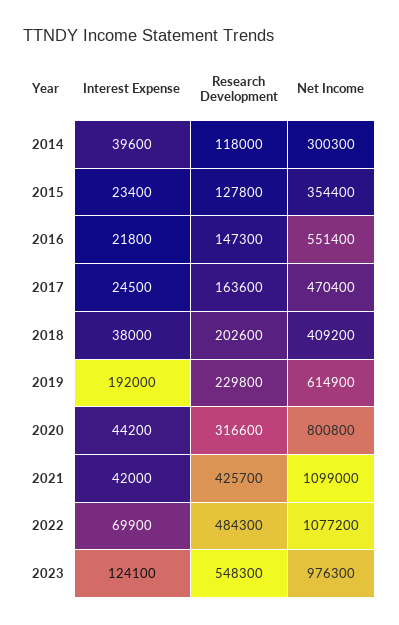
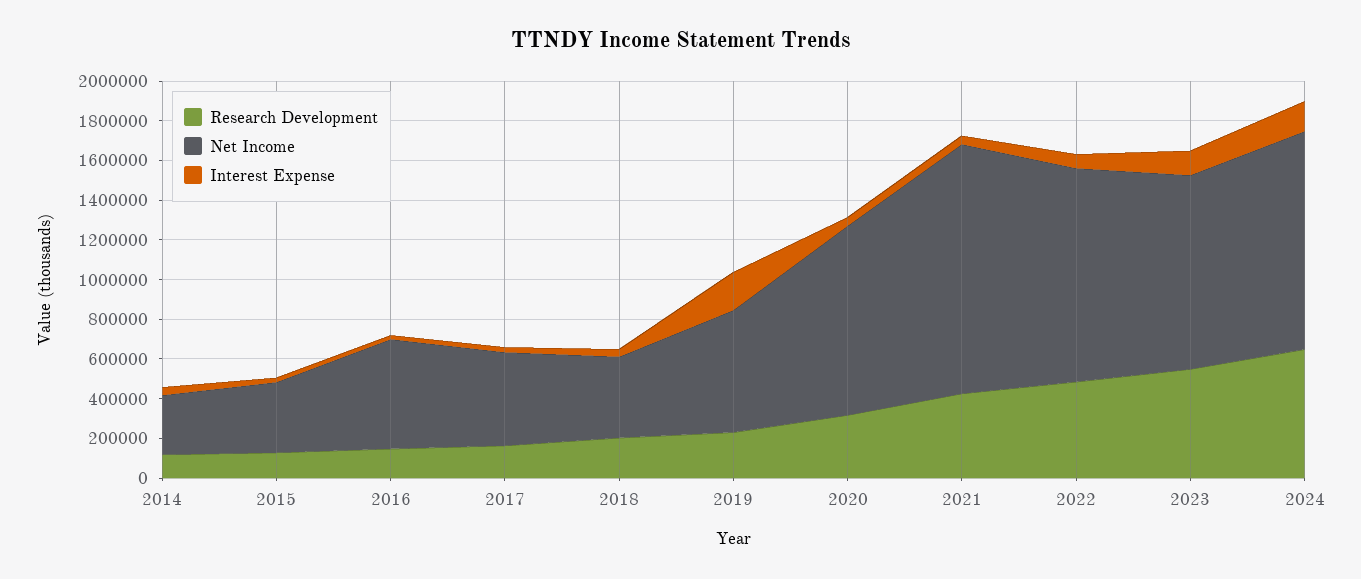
Net Income, 2020: 800800 -> 950000
Net Income, 2021: 1099000 -> 1250000
Research Development, 2024: none -> 650000
Net Income, 2024: none -> 1100000
Interest Expense, 2024: none -> 150000

